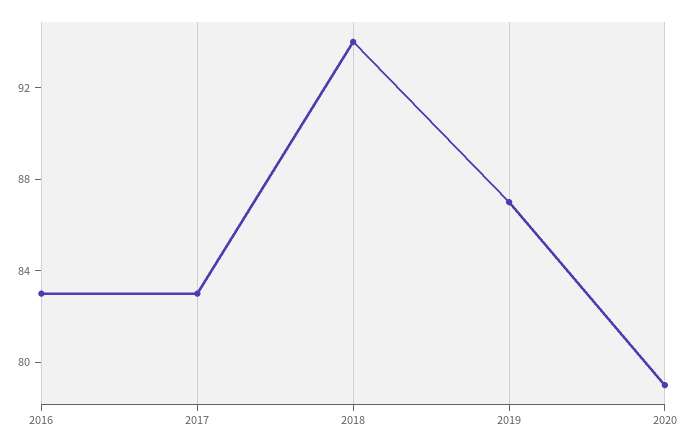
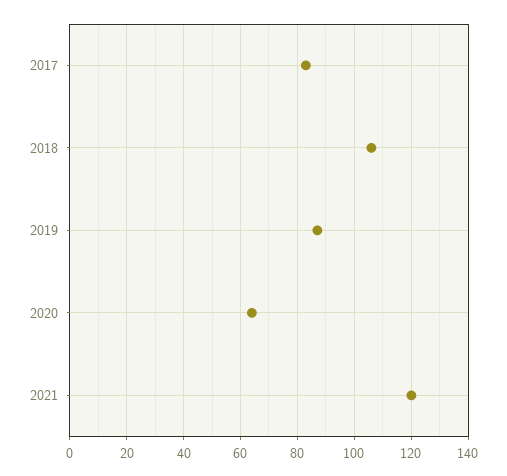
2016: 83 -> none
2018: 94 -> 105
2020: 79 -> 65
2021: none -> 120

